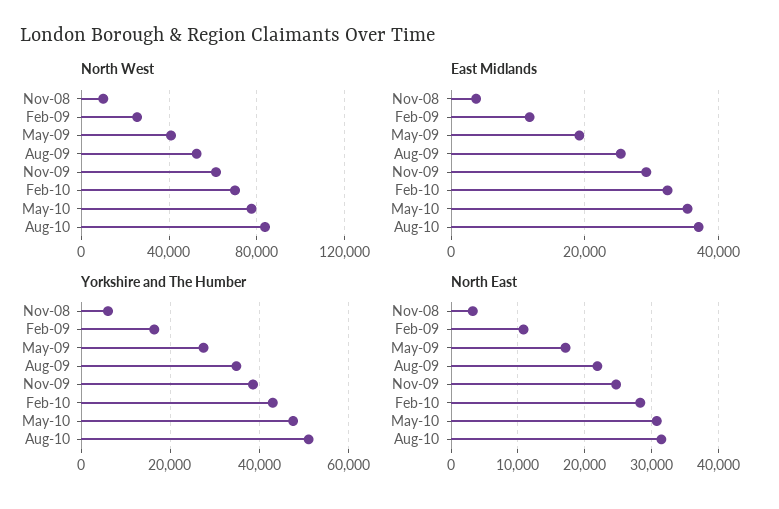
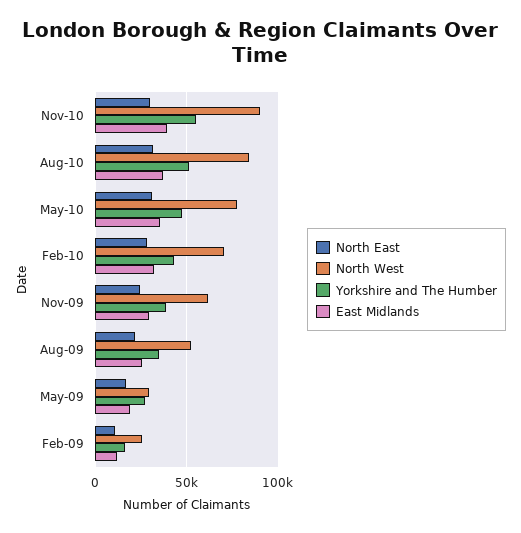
North West, Nov-08: 10000 -> none
North West, May-09: 40000 -> 30000
East Midlands, Nov-08: 4000 -> none
Yorkshire and The Humber, Nov-08: 6000 -> none
North East, Nov-08: 3000 -> none
North East, Nov-10: none -> 30000
North West, Nov-10: none -> 90000
Yorkshire and The Humber, Nov-10: none -> 55000
East Midlands, Nov-10: none -> 40000

